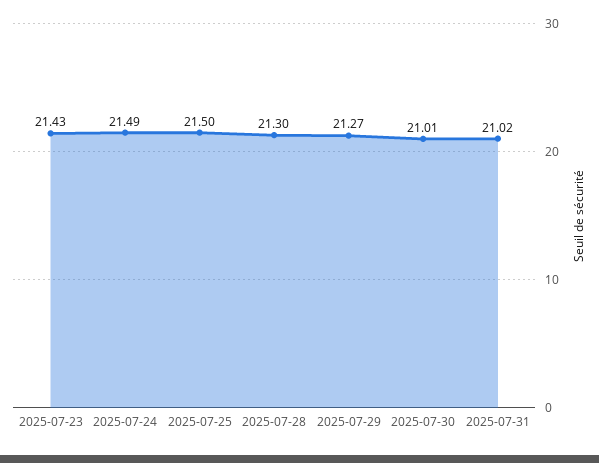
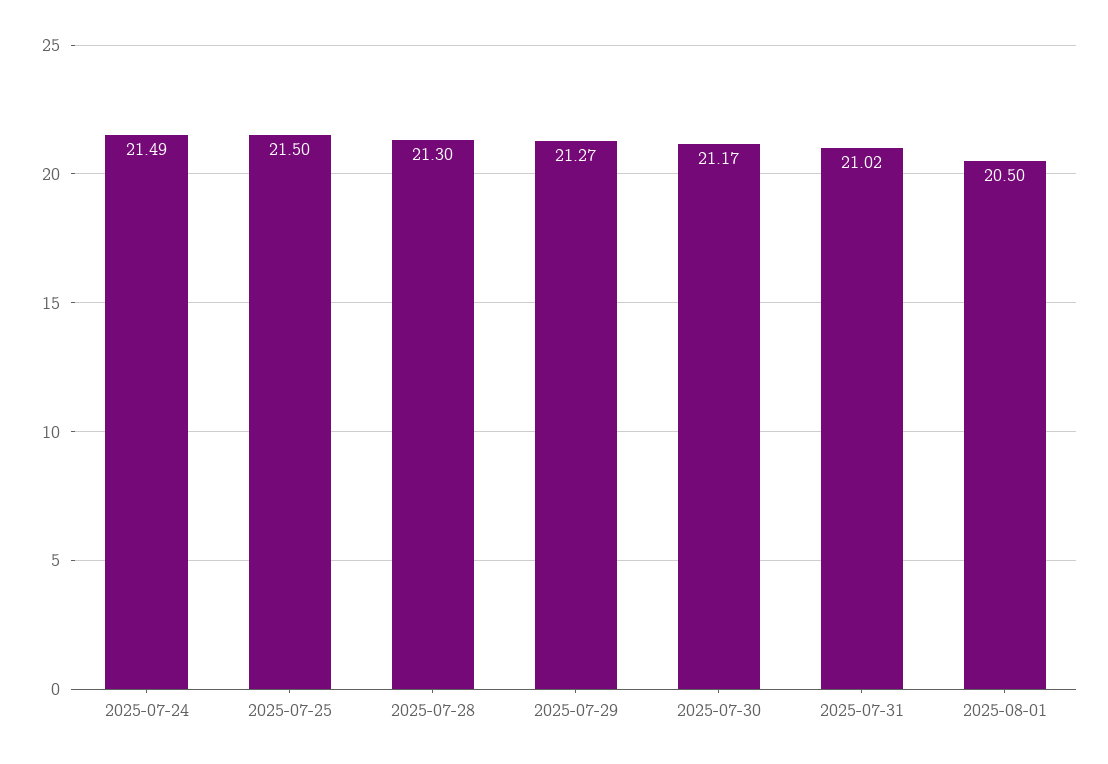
2025-07-23: 21.43 -> none
2025-07-30: 21.01 -> 21.17
2025-08-01: none -> 20.5

